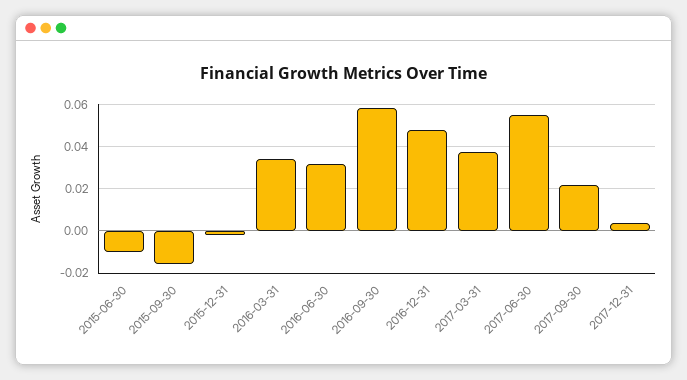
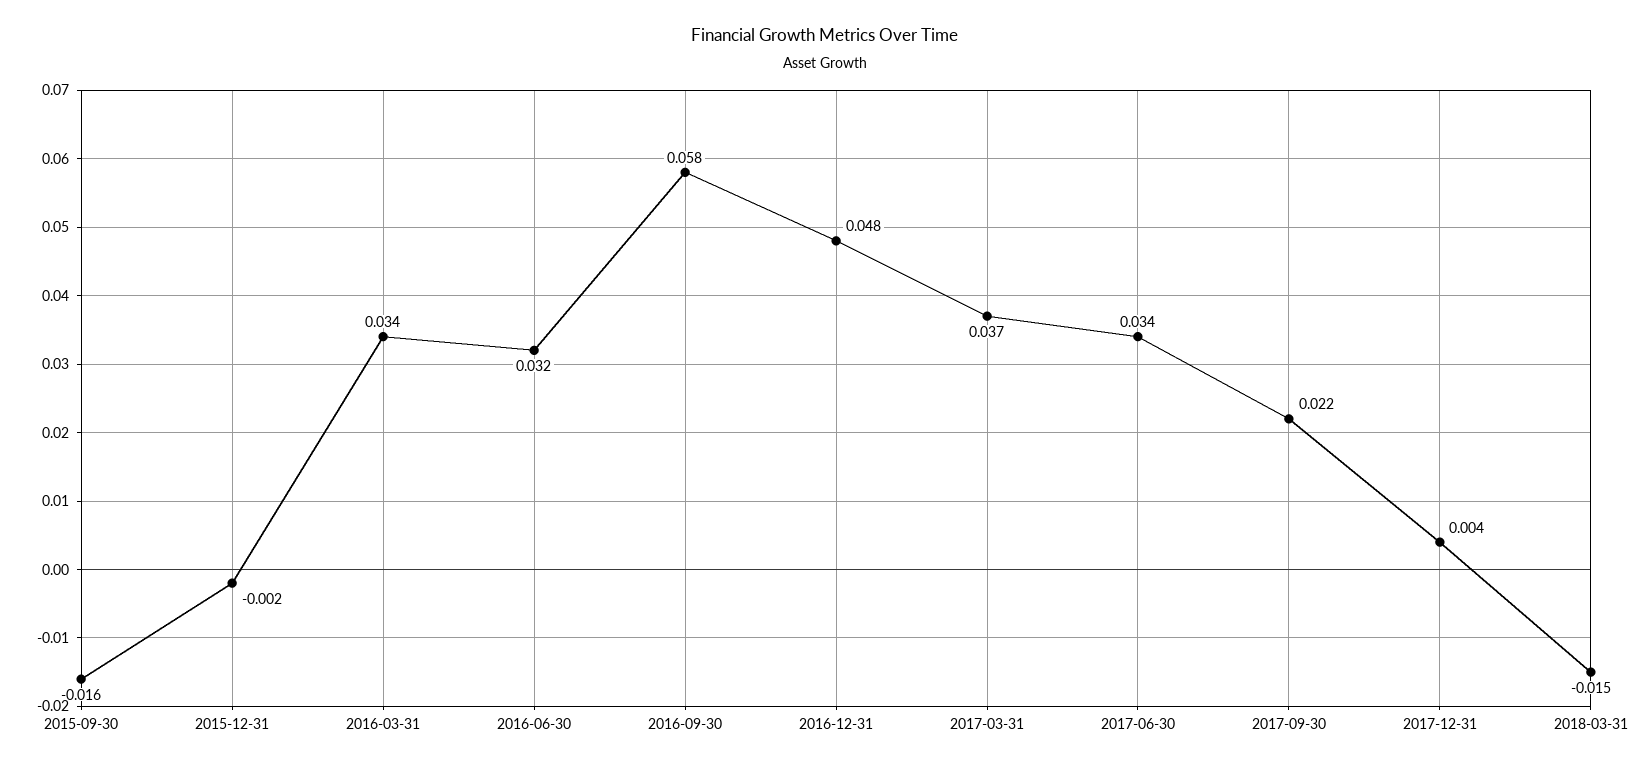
2015-06-30: -0.01 -> none
2017-06-30: 0.055 -> 0.034
2018-03-31: none -> -0.015

